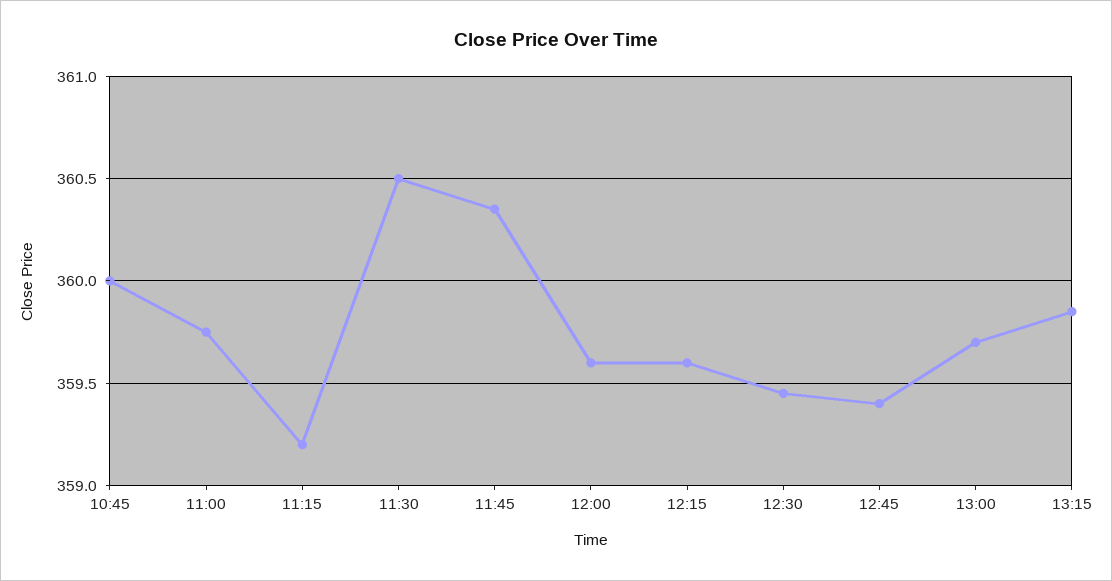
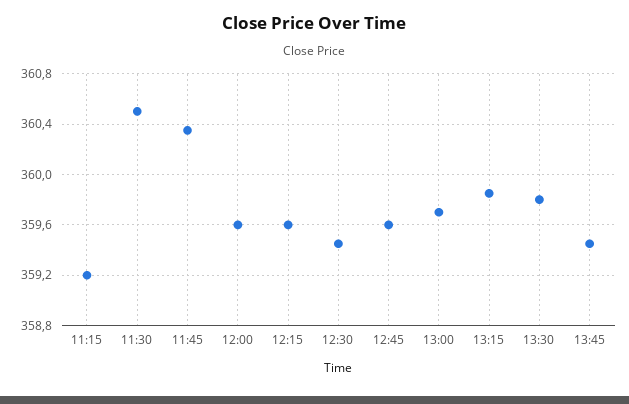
10:45: 360 -> none
11:00: 359.75 -> none
12:45: 359.4 -> 359.6
13:30: none -> 359.8
13:45: none -> 359.45

